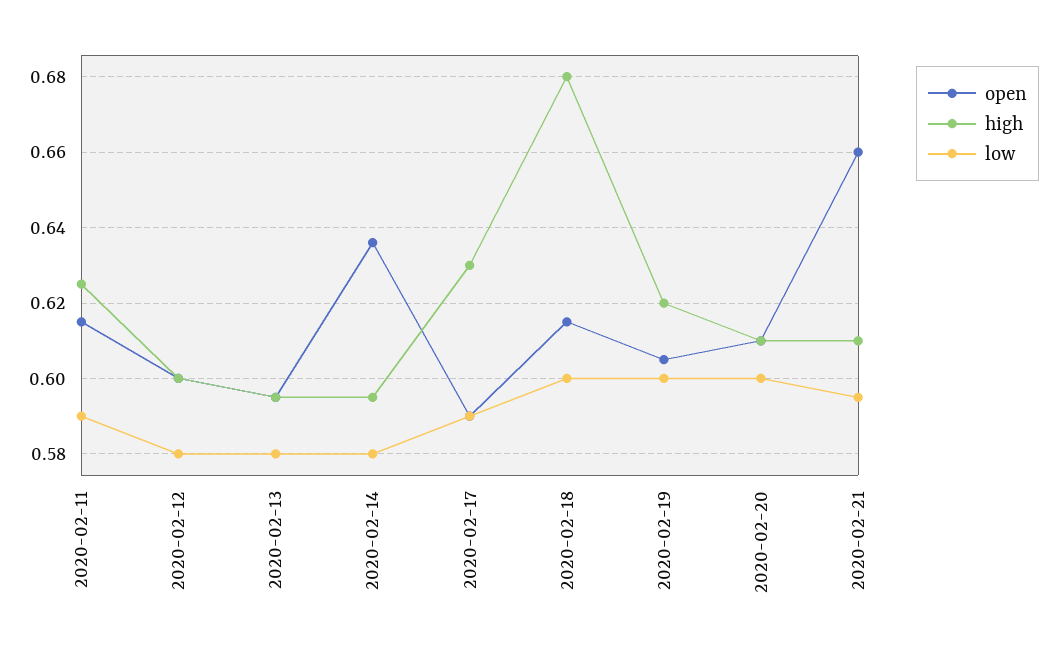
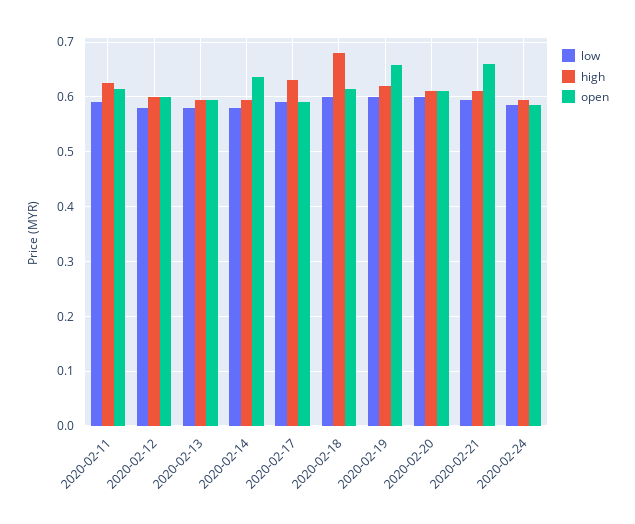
open, 2020-02-19: 0.605 -> 0.66
low, 2020-02-24: none -> 0.58
high, 2020-02-24: none -> 0.6
open, 2020-02-24: none -> 0.58

